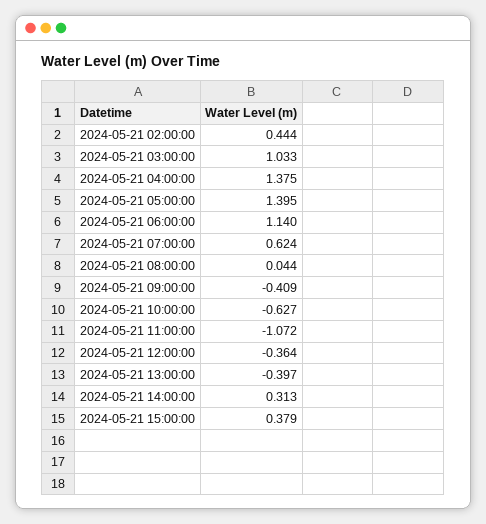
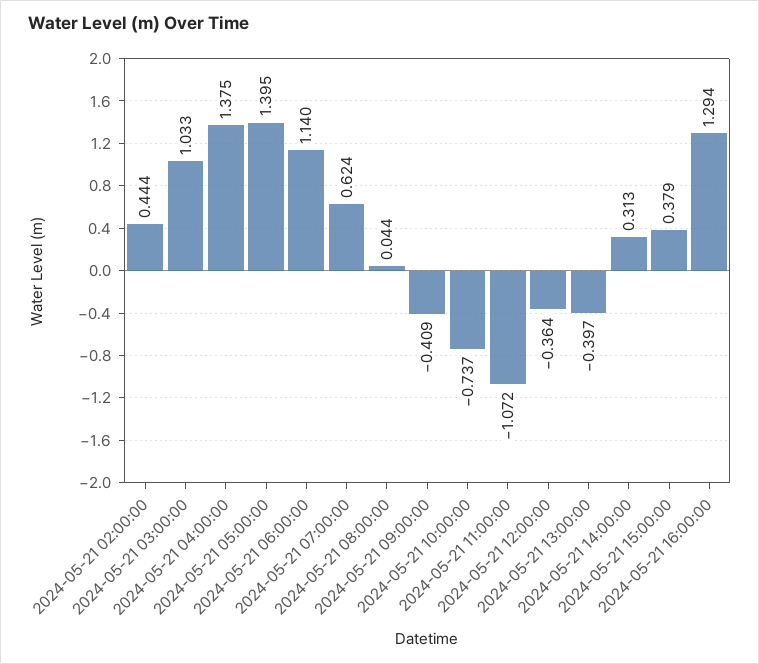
2024-05-21 10:00:00: -0.627 -> -0.737
2024-05-21 16:00:00: none -> 1.294

